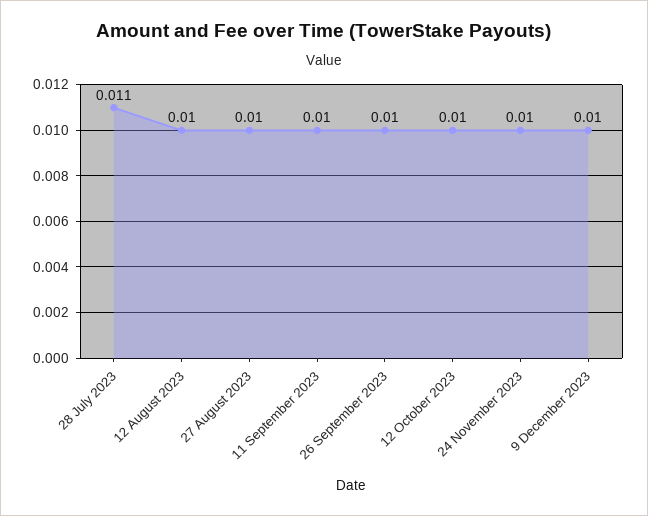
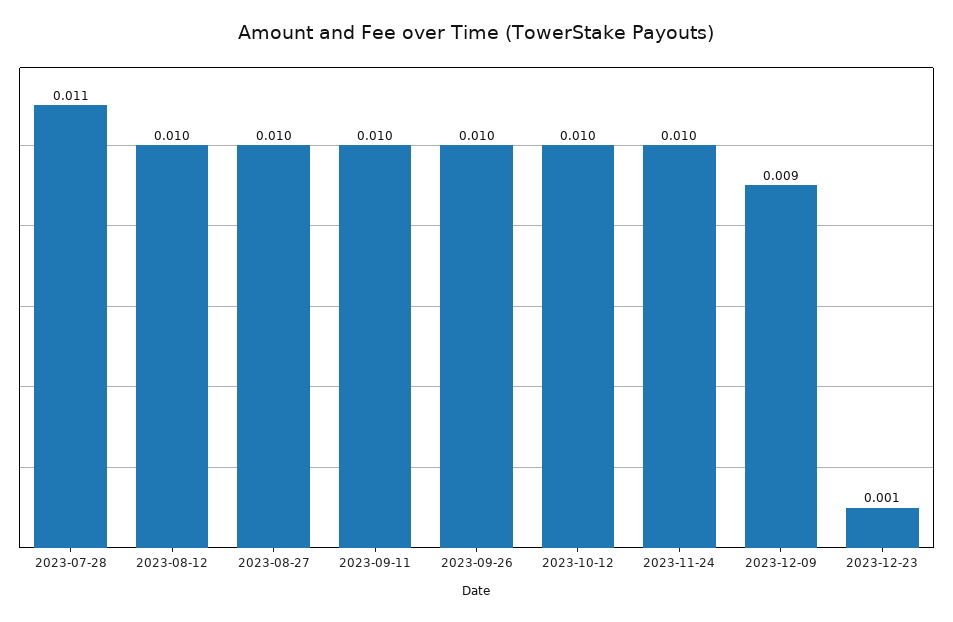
9 December 2023: 0.01 -> 0.009
2023-12-23: none -> 0.001

